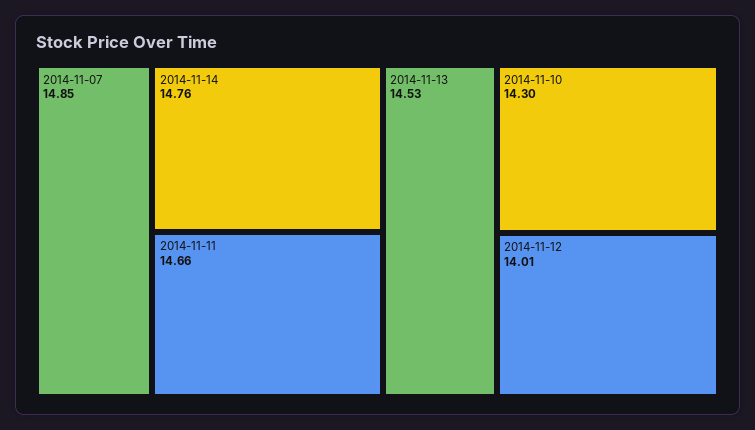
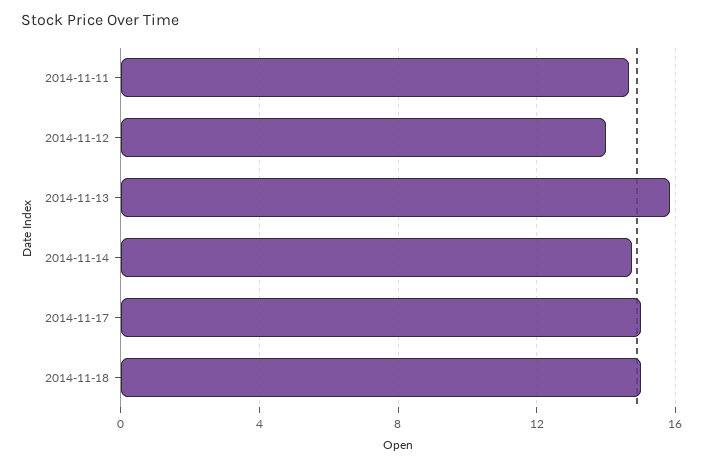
2014-11-07: 14.85 -> none
2014-11-13: 14.53 -> 16
2014-11-10: 14.3 -> none
2014-11-17: none -> 15
2014-11-18: none -> 15

